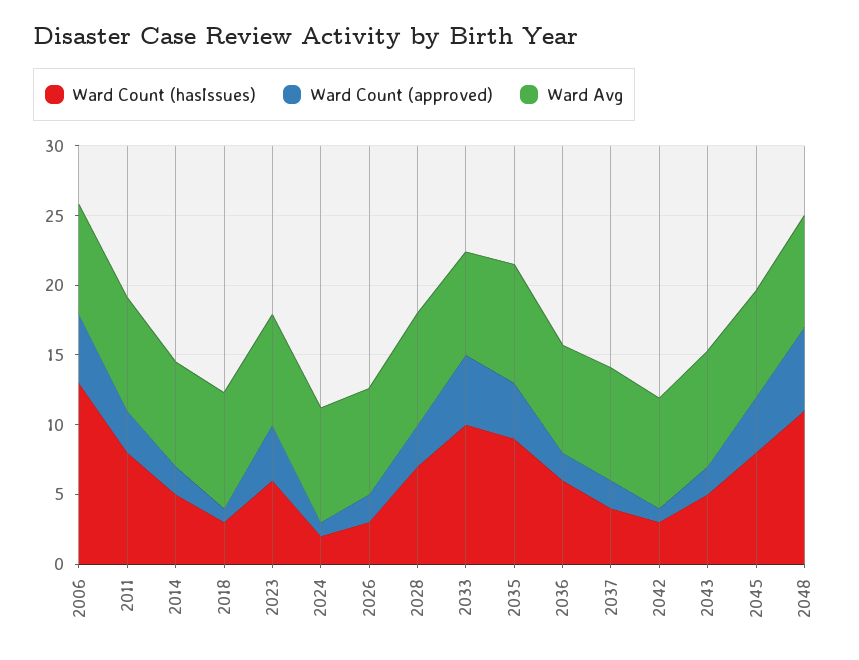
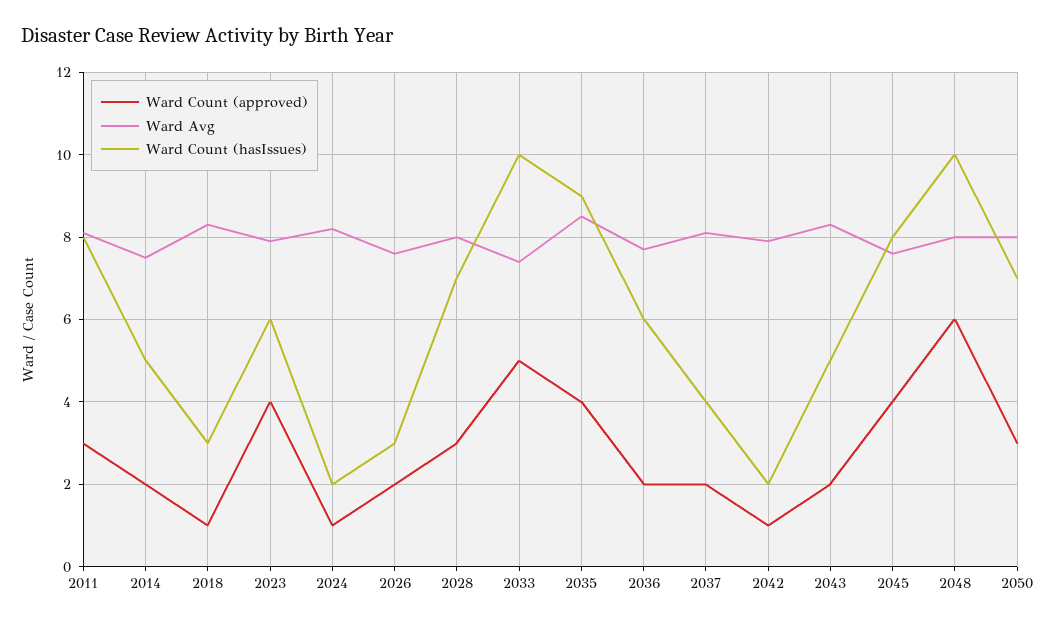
Ward Count (hasIssues), 2006: 13 -> none
Ward Count (approved), 2006: 5 -> none
Ward Avg, 2006: 8 -> none
Ward Count (hasIssues), 2042: 3 -> 2
Ward Count (hasIssues), 2048: 11 -> 10
Ward Count (approved), 2050: none -> 3
Ward Avg, 2050: none -> 8
Ward Count (hasIssues), 2050: none -> 7

